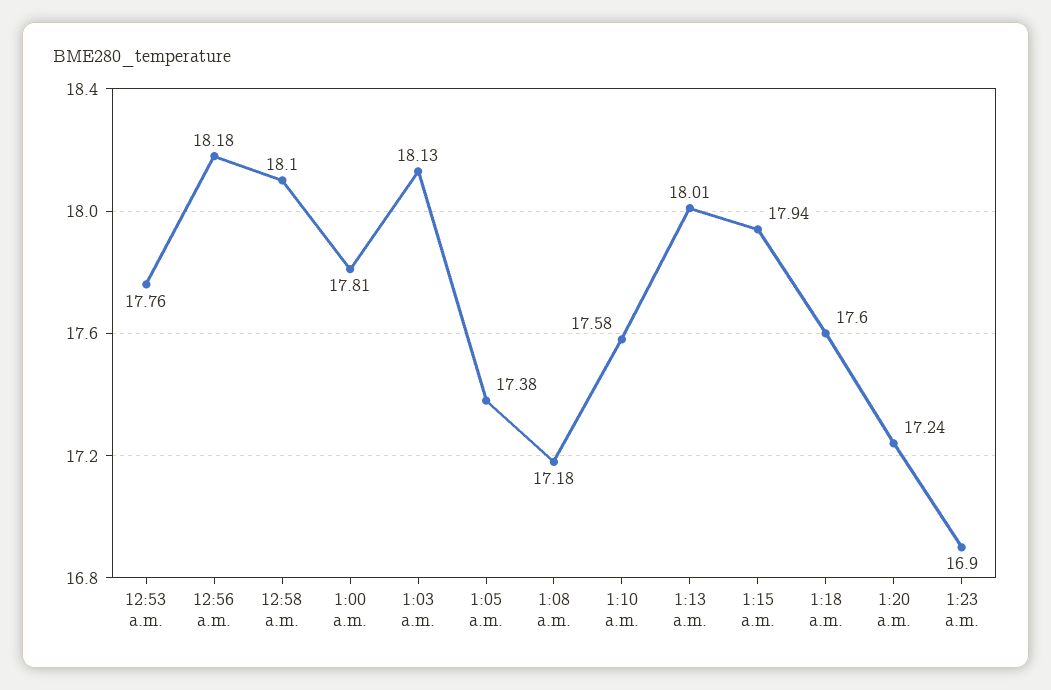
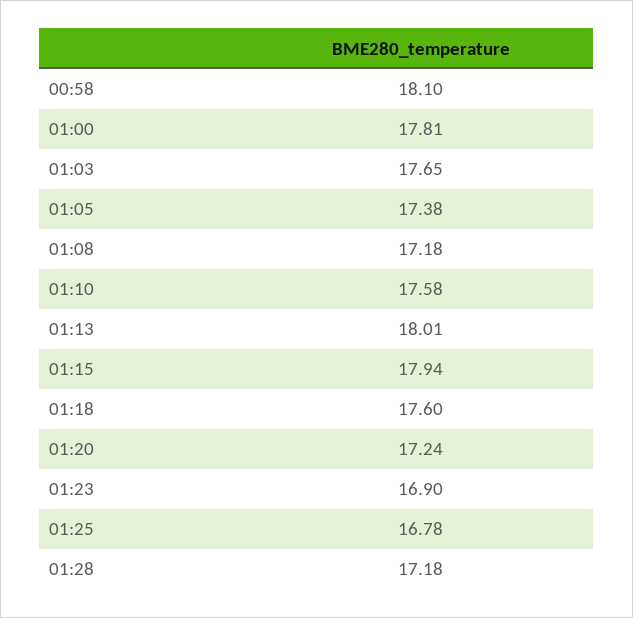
12:53 a.m.: 17.76 -> none
12:56 a.m.: 18.18 -> none
1:03 a.m.: 18.13 -> 17.65
01:25: none -> 16.78
01:28: none -> 17.18

